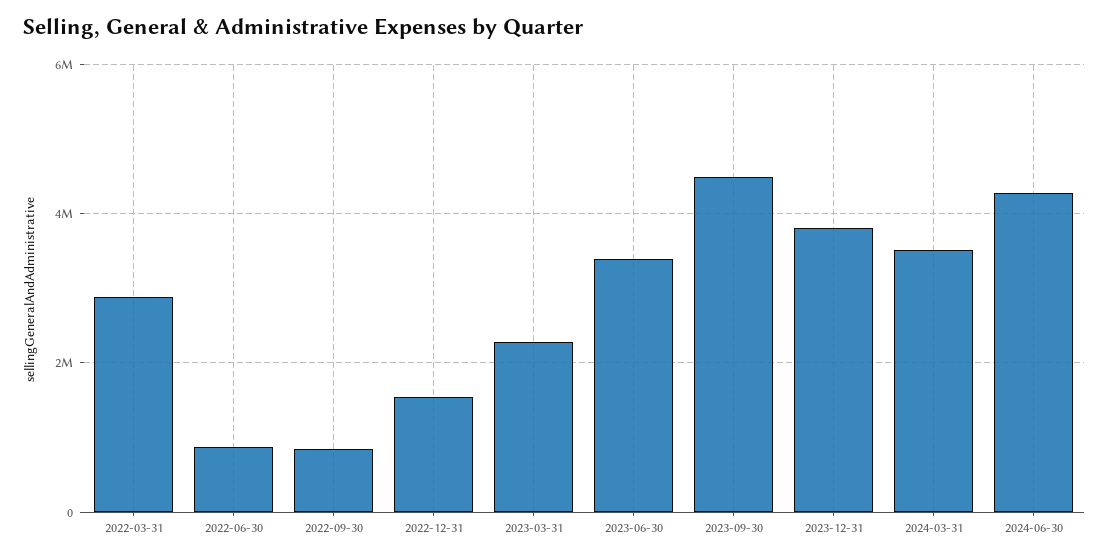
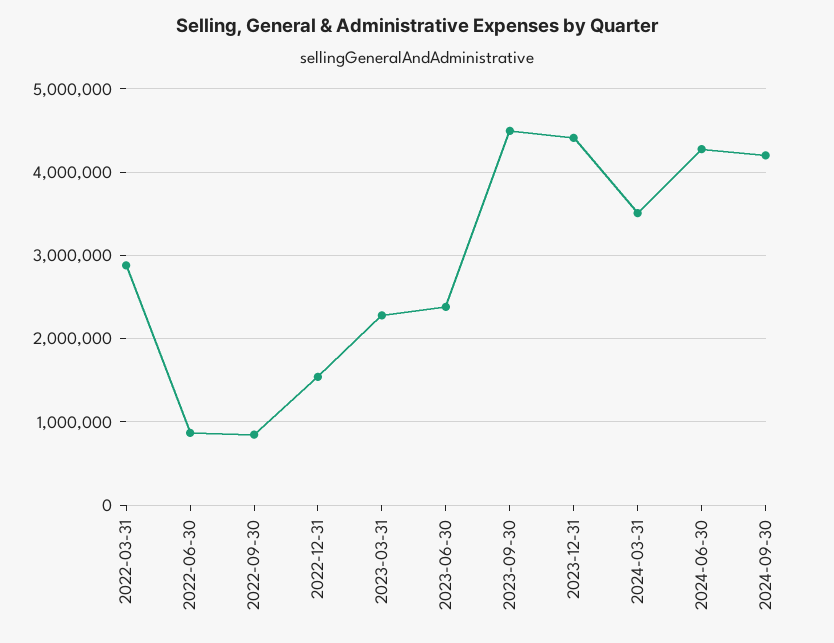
2023-06-30: 3400000 -> 2400000
2023-12-31: 3800000 -> 4400000
2024-09-30: none -> 4200000

